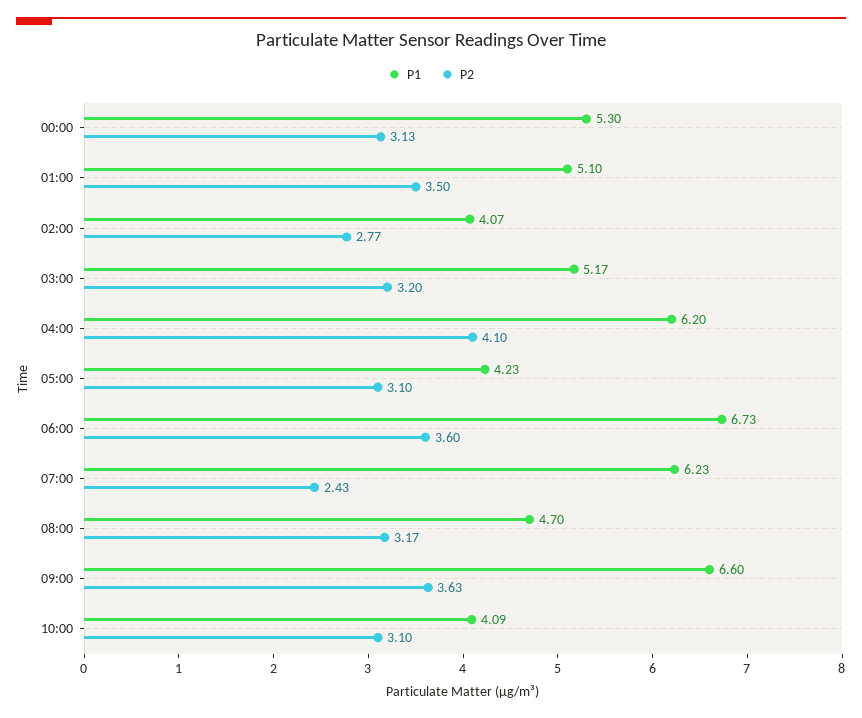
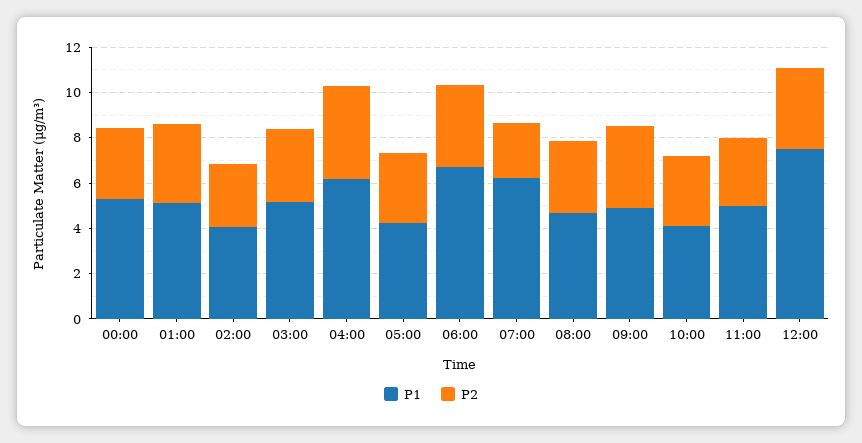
P1, 09:00: 6.6 -> 5
P1, 11:00: none -> 5
P2, 11:00: none -> 3
P1, 12:00: none -> 7.5
P2, 12:00: none -> 3.5

